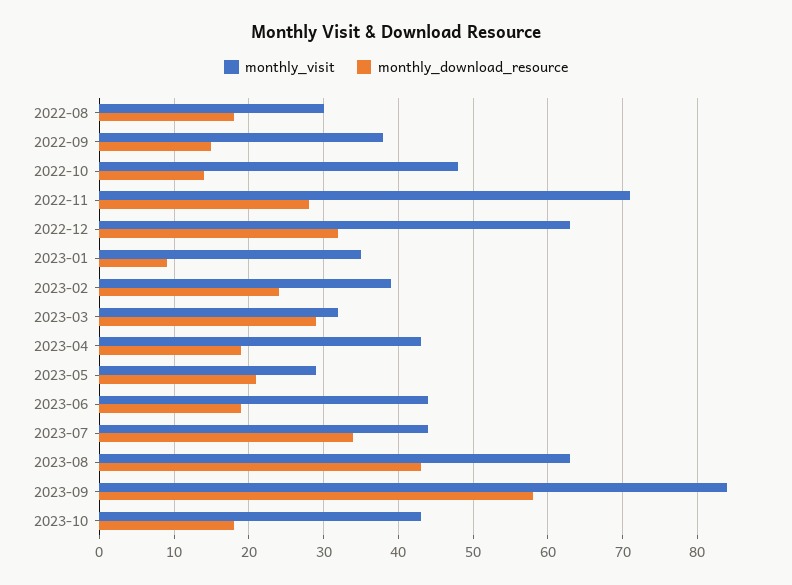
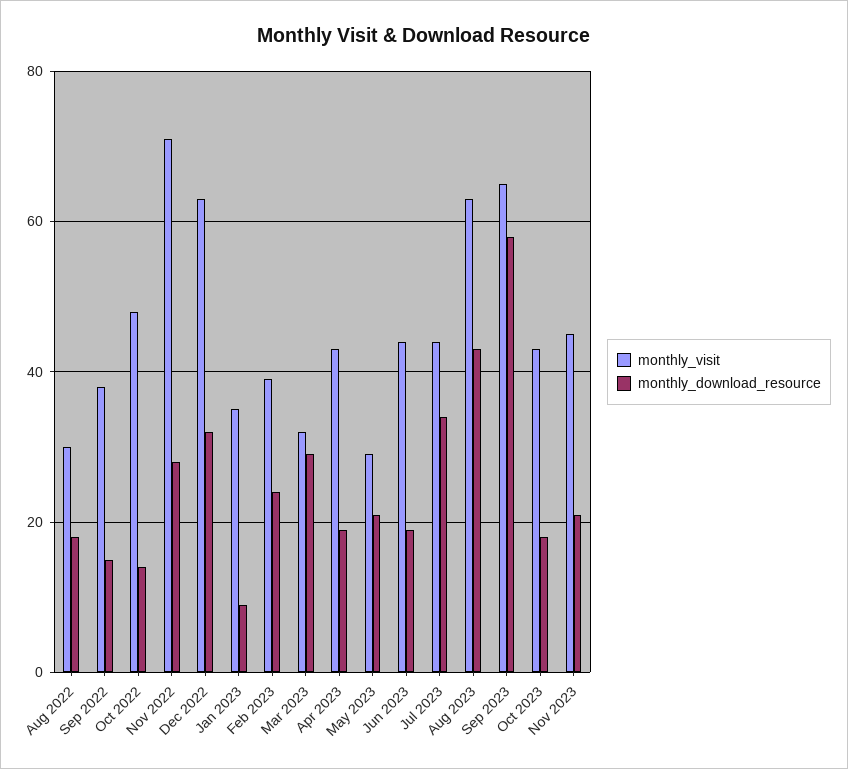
monthly_visit, 2023-09: 84 -> 65
monthly_visit, Nov 2023: none -> 45
monthly_download_resource, Nov 2023: none -> 20

